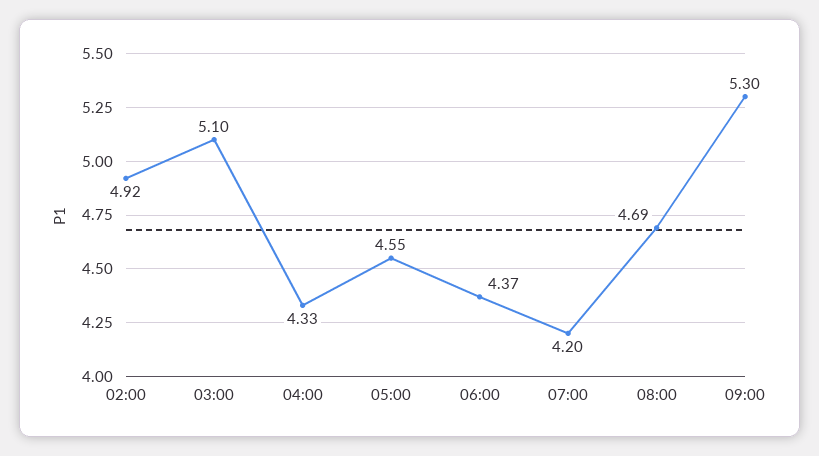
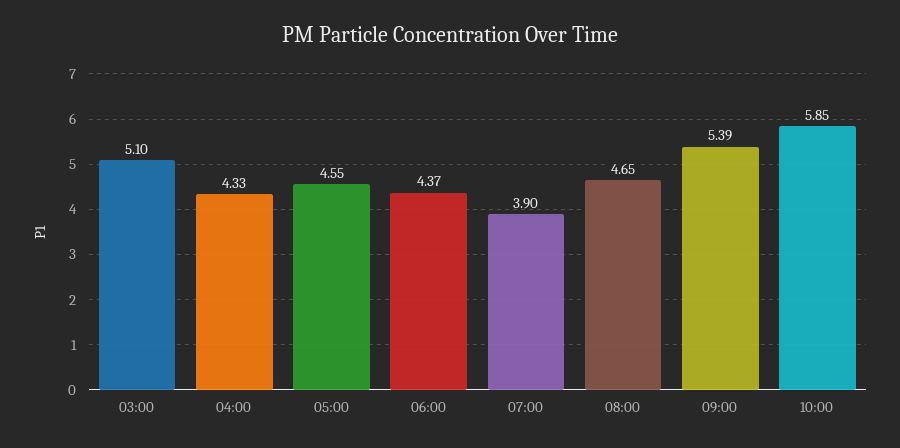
02:00: 4.92 -> none
07:00: 4.2 -> 3.9
08:00: 4.69 -> 4.65
09:00: 5.3 -> 5.39
10:00: none -> 5.85

